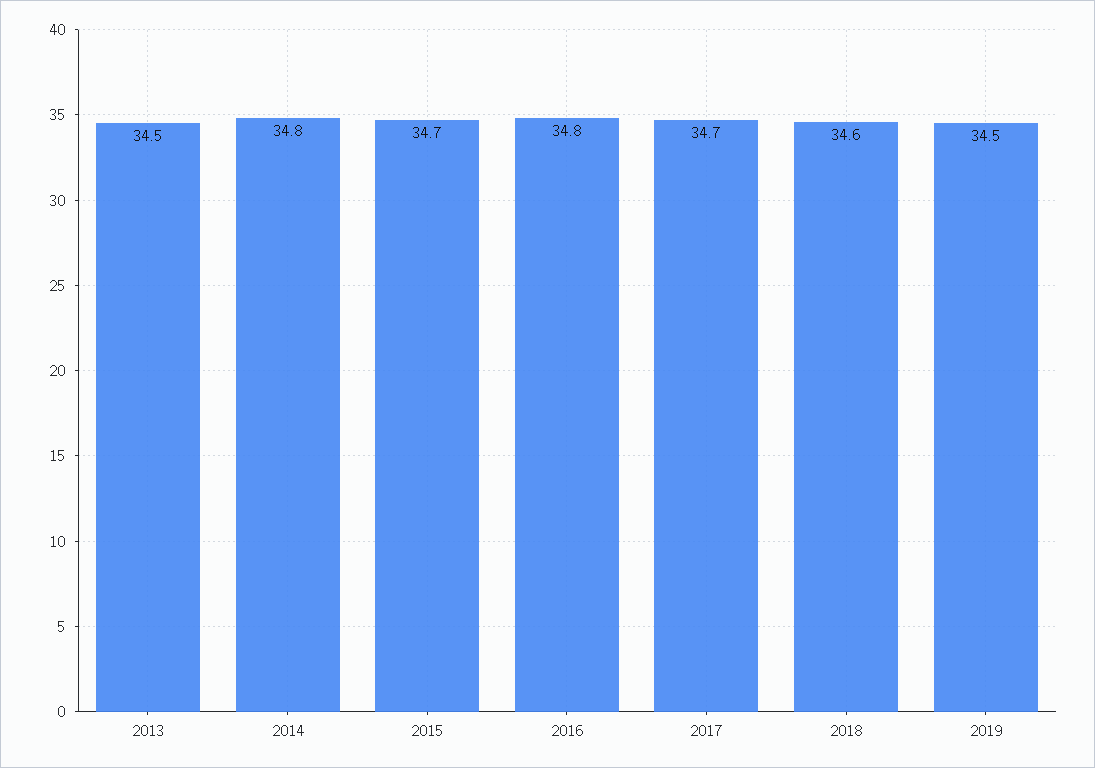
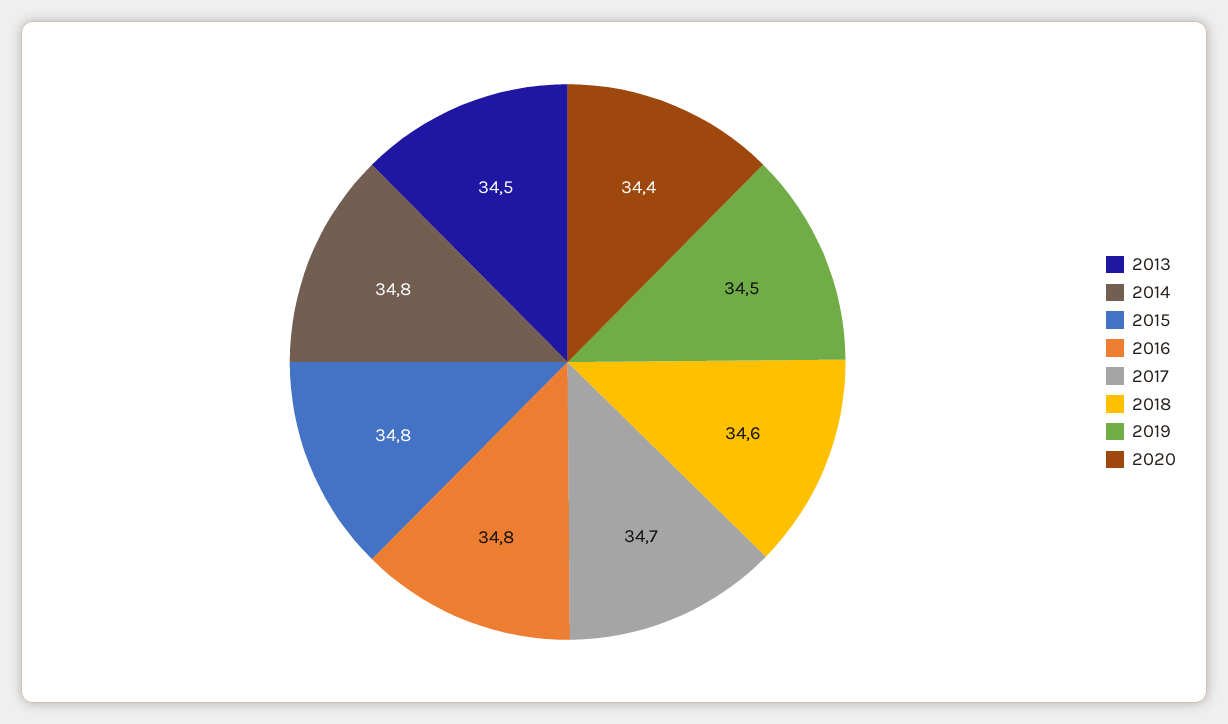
2015: 34.7 -> 34.8
2020: none -> 34.4

